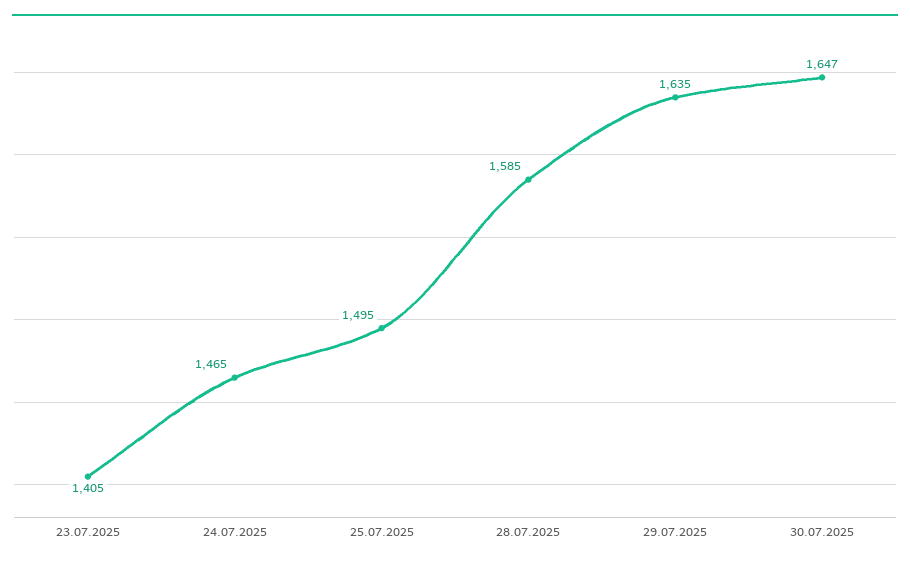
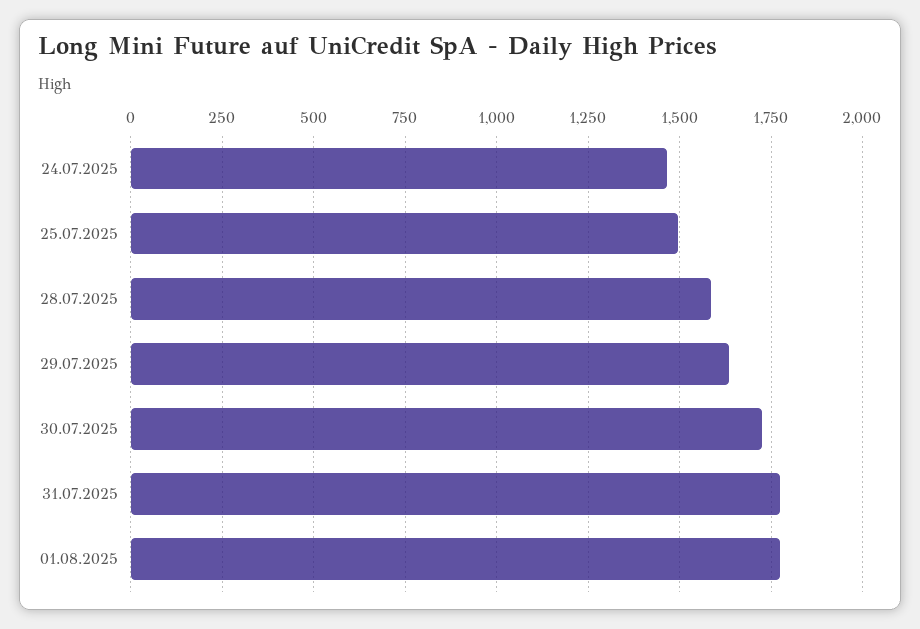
23.07.2025: 1405 -> none
30.07.2025: 1647 -> 1725
31.07.2025: none -> 1775
01.08.2025: none -> 1775

